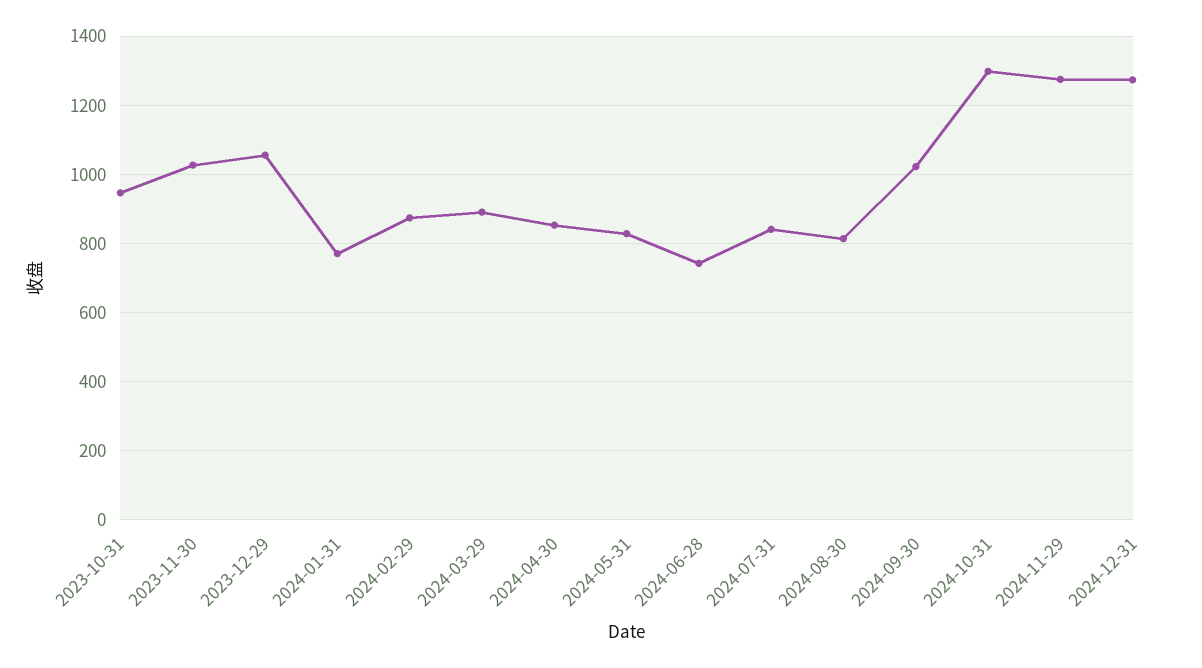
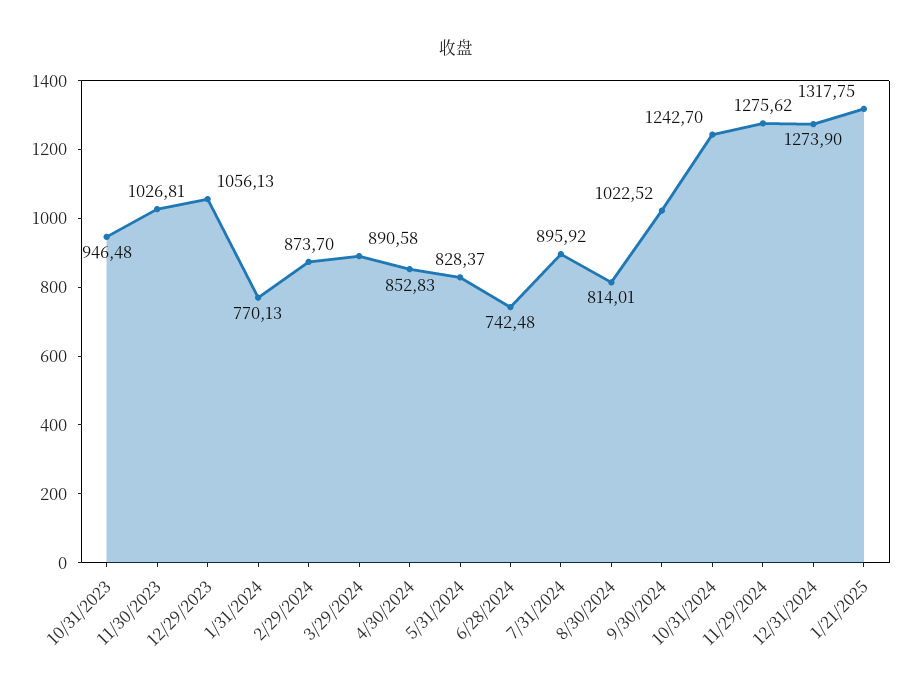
2024-07-31: 840 -> 895.92
2024-10-31: 1300 -> 1242.7
1/21/2025: none -> 1317.75

